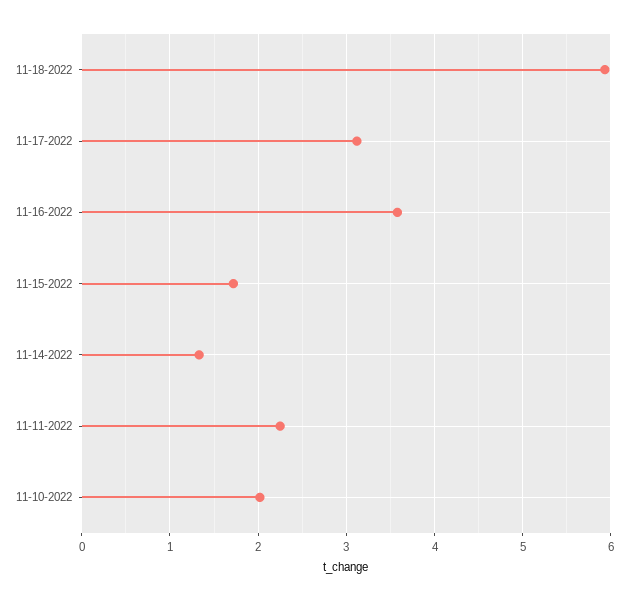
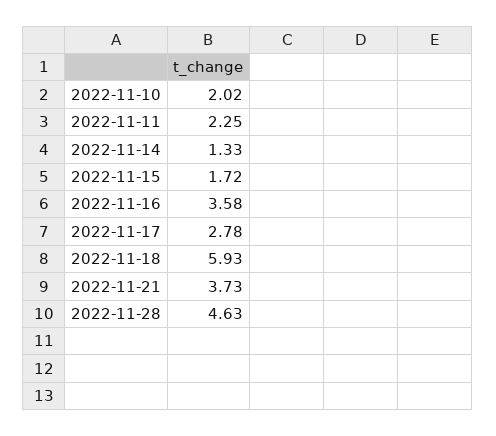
11-17-2022: 3.1 -> 2.78
2022-11-21: none -> 3.73
2022-11-28: none -> 4.63

